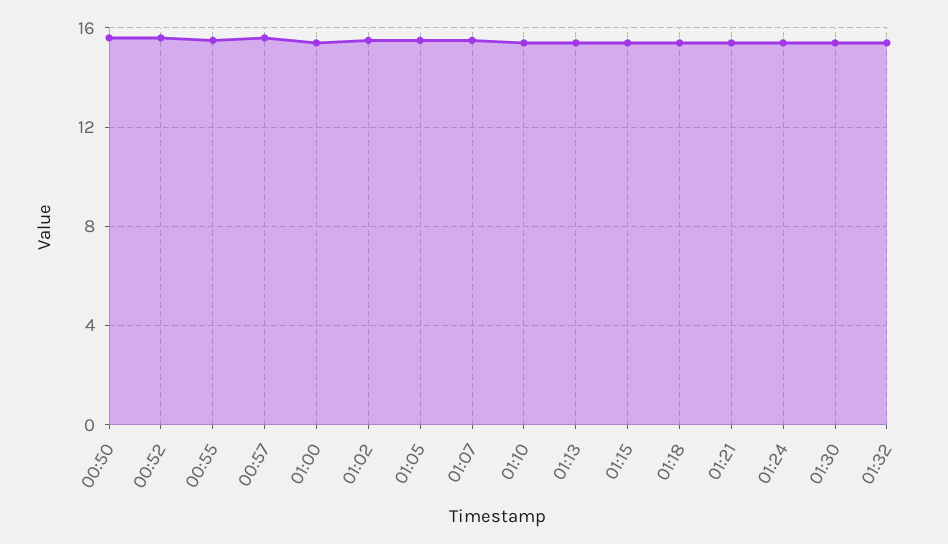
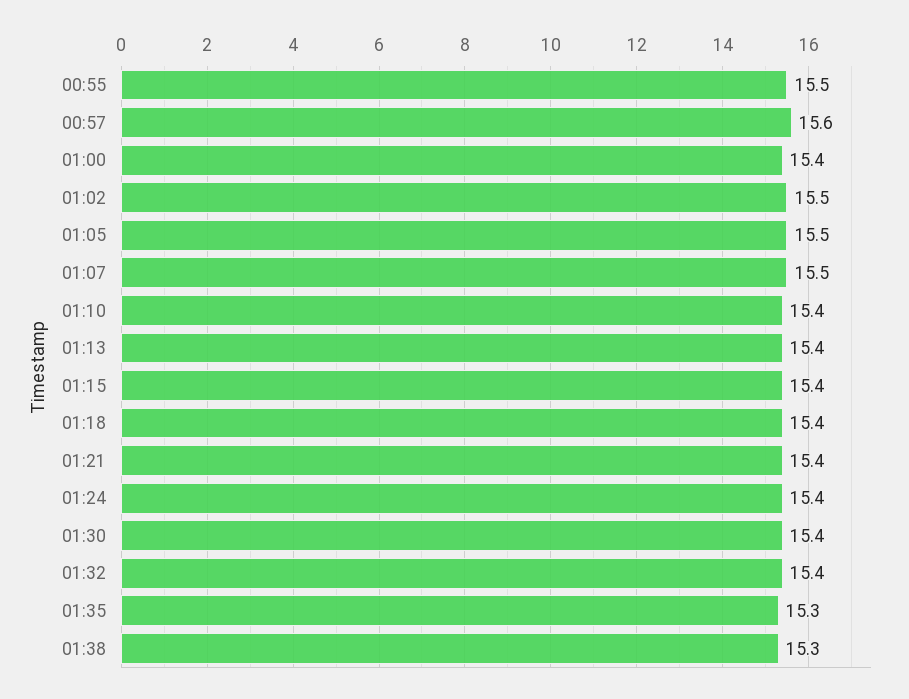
00:50: 15.5 -> none
00:52: 15.5 -> none
01:35: none -> 15.3
01:38: none -> 15.3

